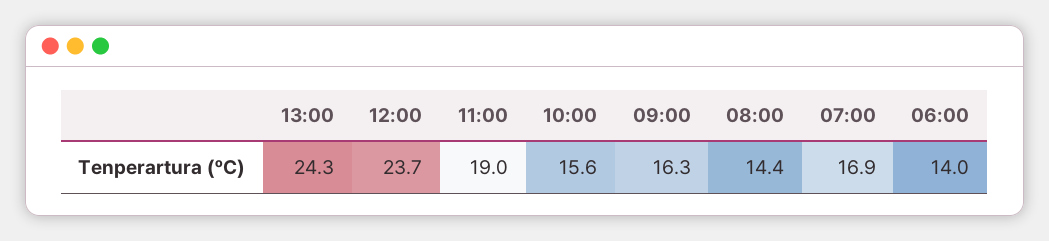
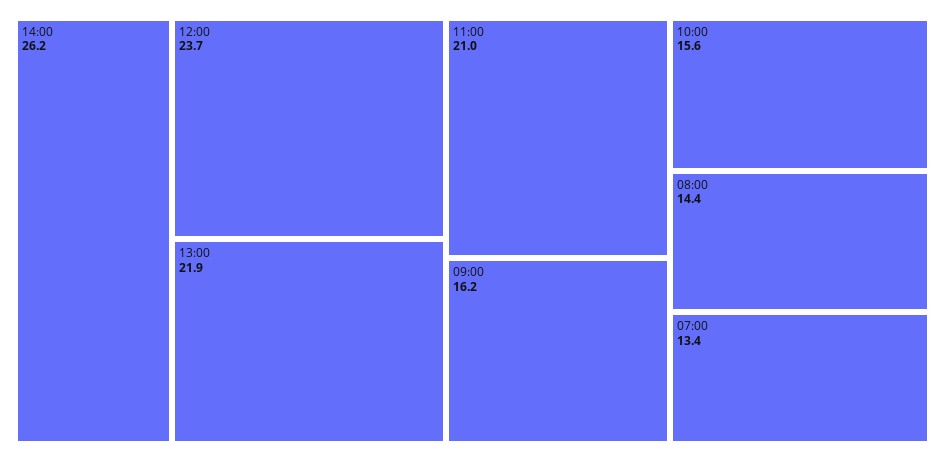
13:00: 24.3 -> 21.9
11:00: 19 -> 21
09:00: 16.3 -> 16.2
07:00: 16.9 -> 13.4
06:00: 14 -> none
14:00: none -> 26.2

